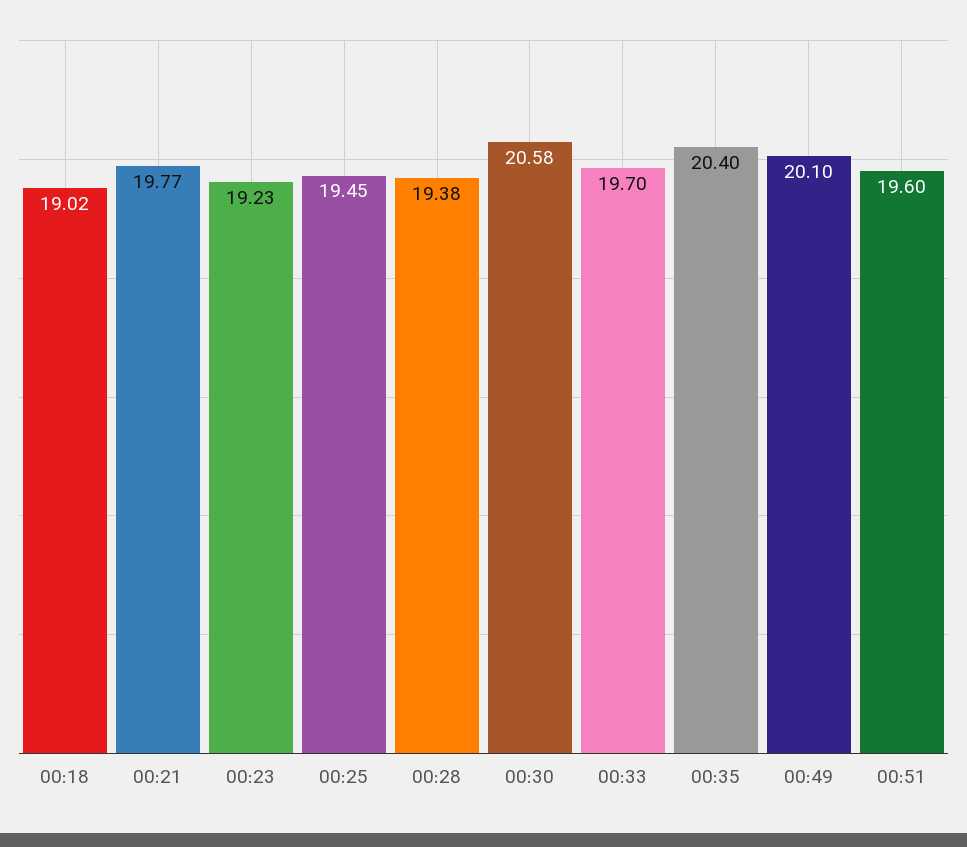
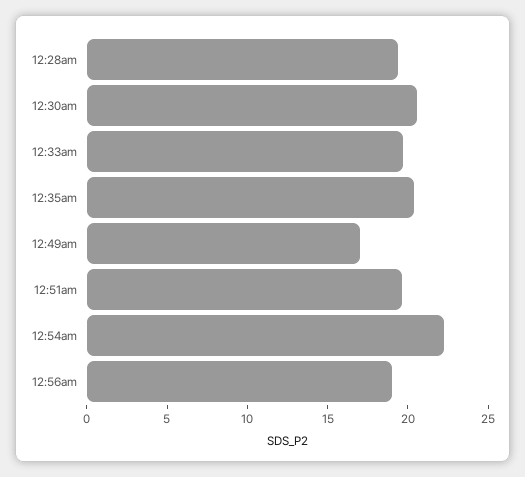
00:18: 19.02 -> none
00:21: 19.77 -> none
00:23: 19.23 -> none
00:25: 19.45 -> none
00:49: 20.1 -> 17
12:54am: none -> 22
12:56am: none -> 19

